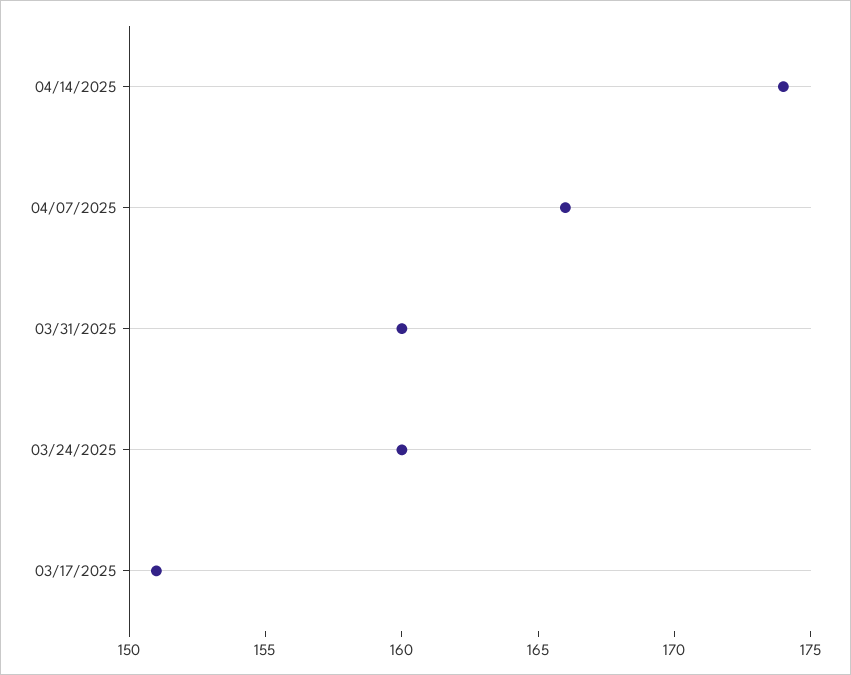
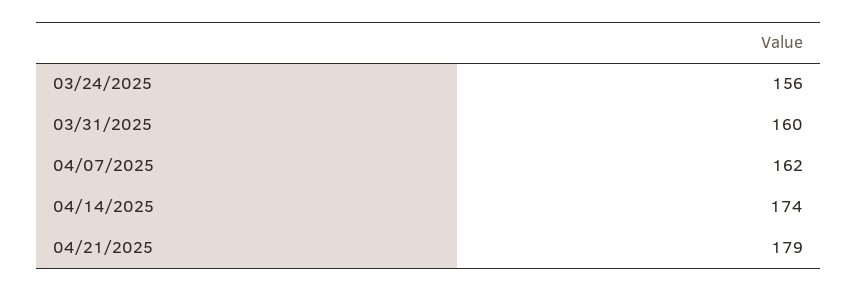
04/07/2025: 166 -> 162
03/24/2025: 160 -> 156
03/17/2025: 151 -> none
04/21/2025: none -> 179

